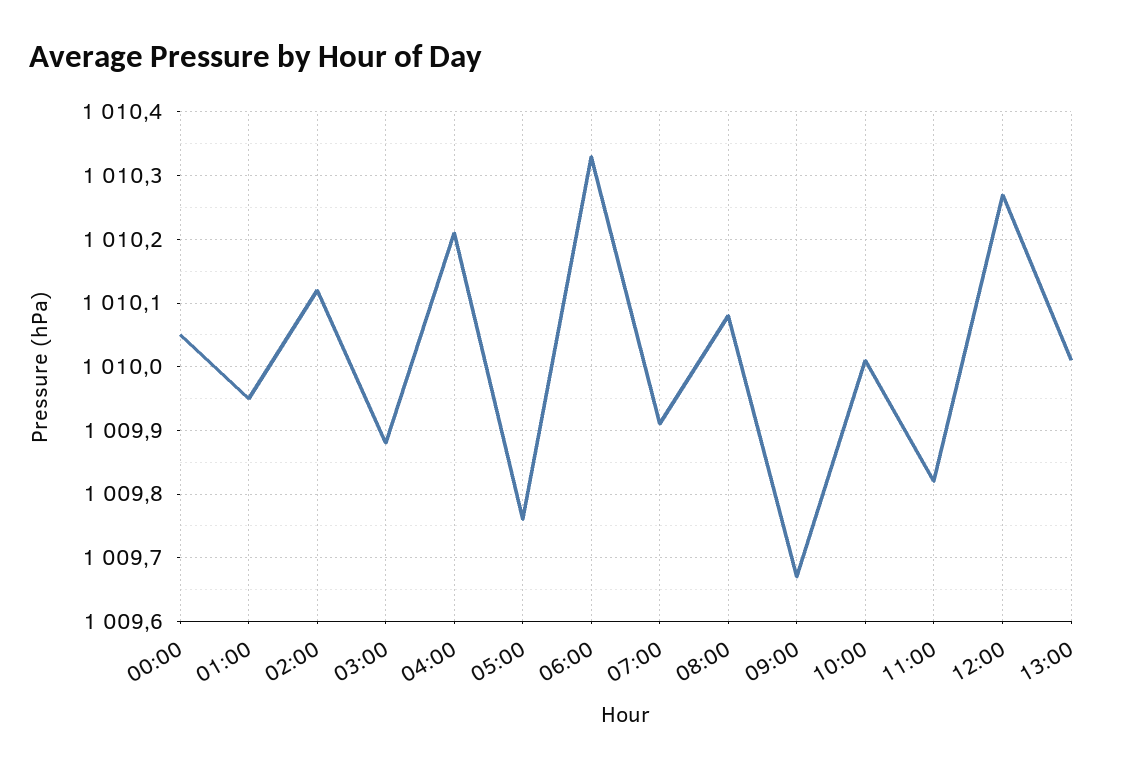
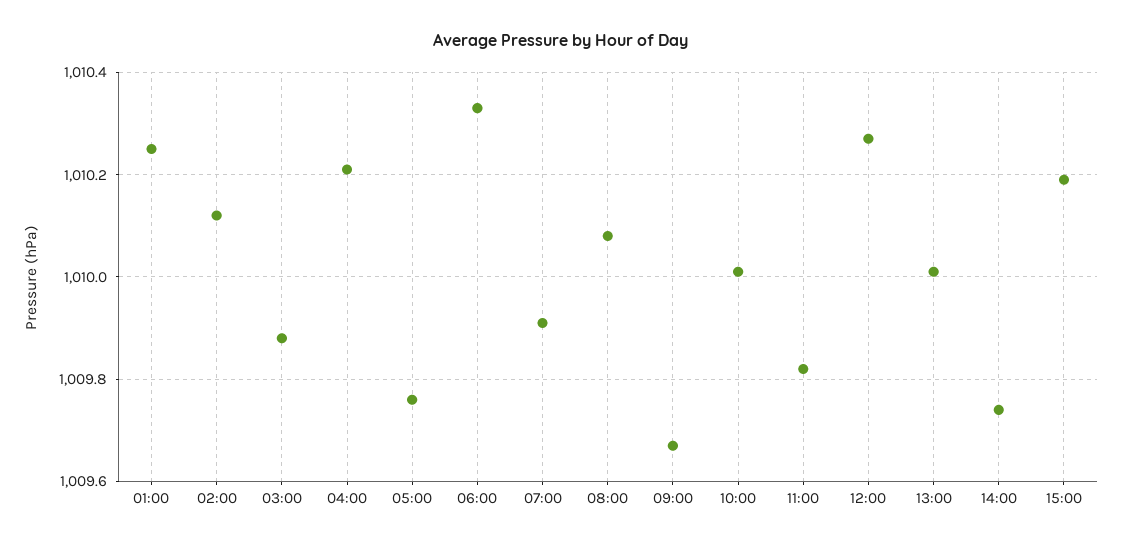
00:00: 1010.05 -> none
01:00: 1009.95 -> 1010.25
14:00: none -> 1009.75
15:00: none -> 1010.2

